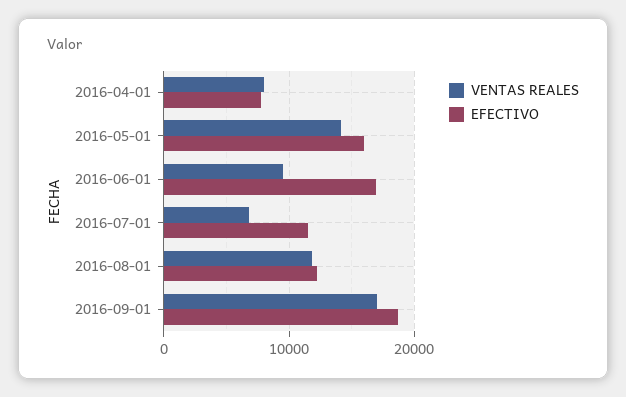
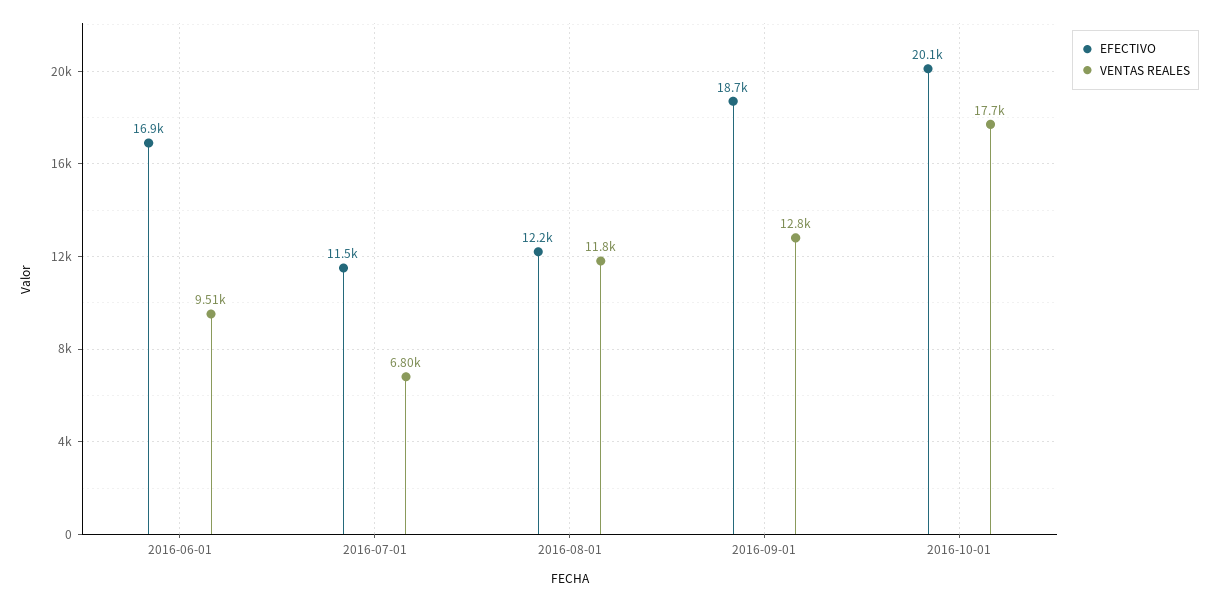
VENTAS REALES, 2016-04-01: 8000 -> none
EFECTIVO, 2016-04-01: 8000 -> none
VENTAS REALES, 2016-05-01: 14000 -> none
EFECTIVO, 2016-05-01: 16000 -> none
VENTAS REALES, 2016-09-01: 17000 -> 12800
EFECTIVO, 2016-10-01: none -> 20100
VENTAS REALES, 2016-10-01: none -> 17700

